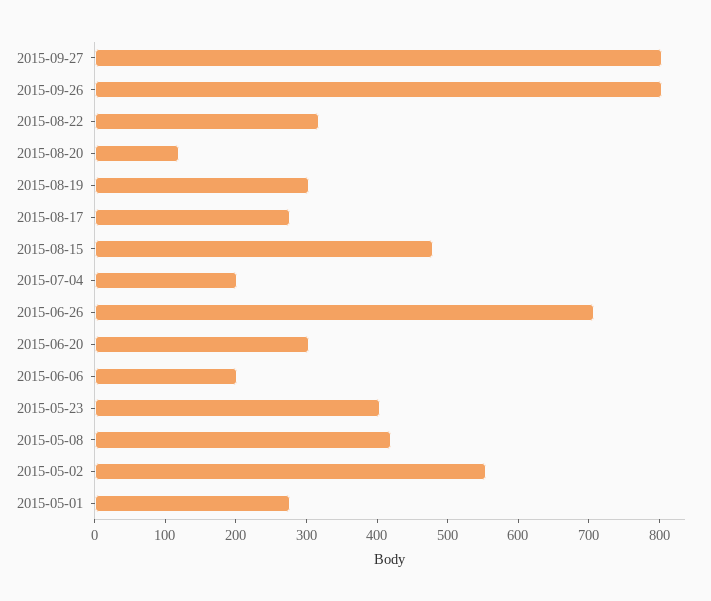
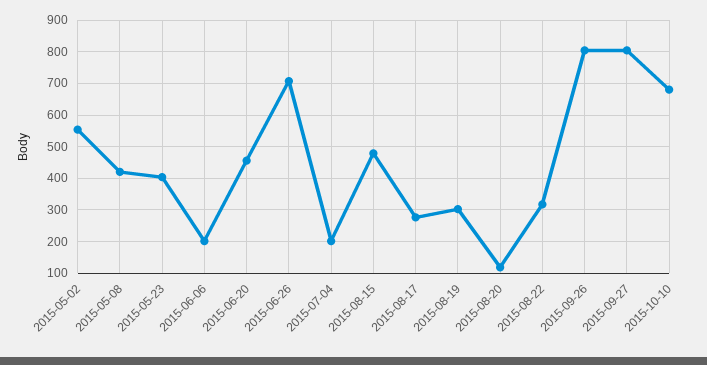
2015-06-20: 300 -> 460
2015-05-01: 280 -> none
2015-10-10: none -> 680

